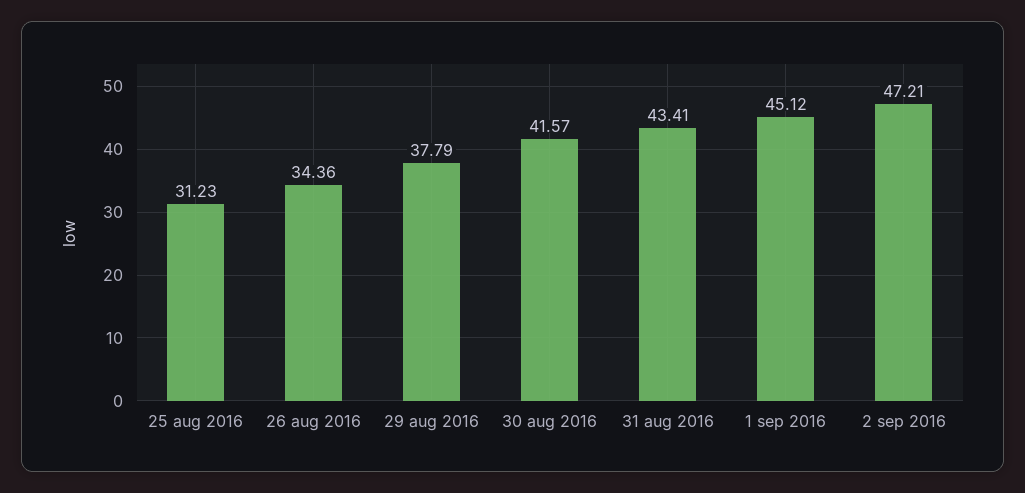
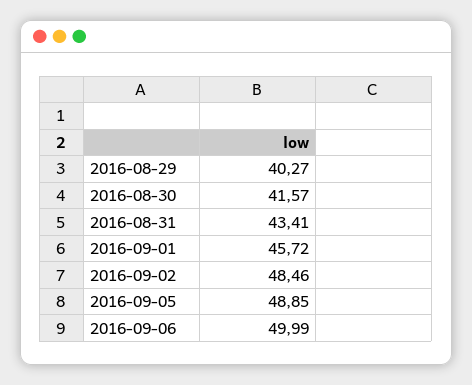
25 aug 2016: 31.23 -> none
26 aug 2016: 34.36 -> none
29 aug 2016: 37.79 -> 40.27
1 sep 2016: 45.12 -> 45.72
2 sep 2016: 47.21 -> 48.46
2016-09-05: none -> 48.85
2016-09-06: none -> 49.99

